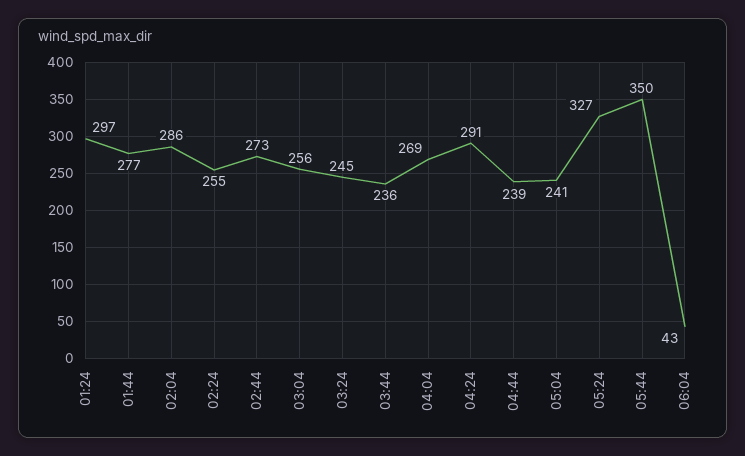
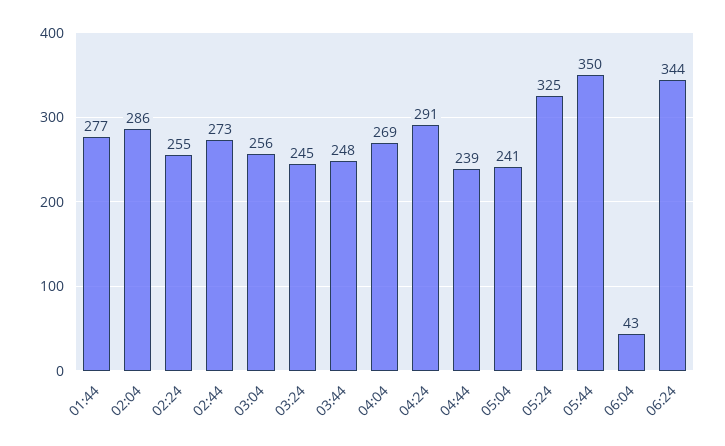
01:24: 297 -> none
03:44: 236 -> 248
05:24: 327 -> 325
06:24: none -> 344

